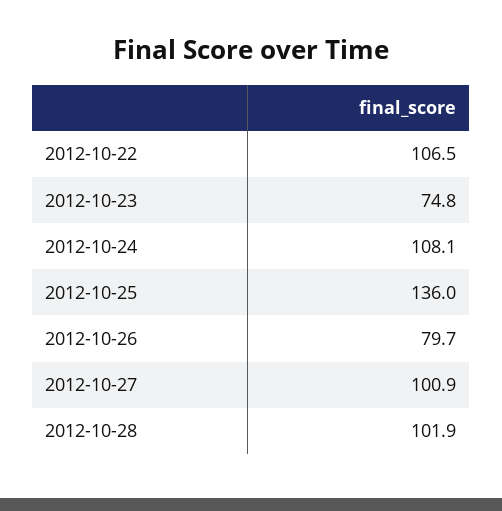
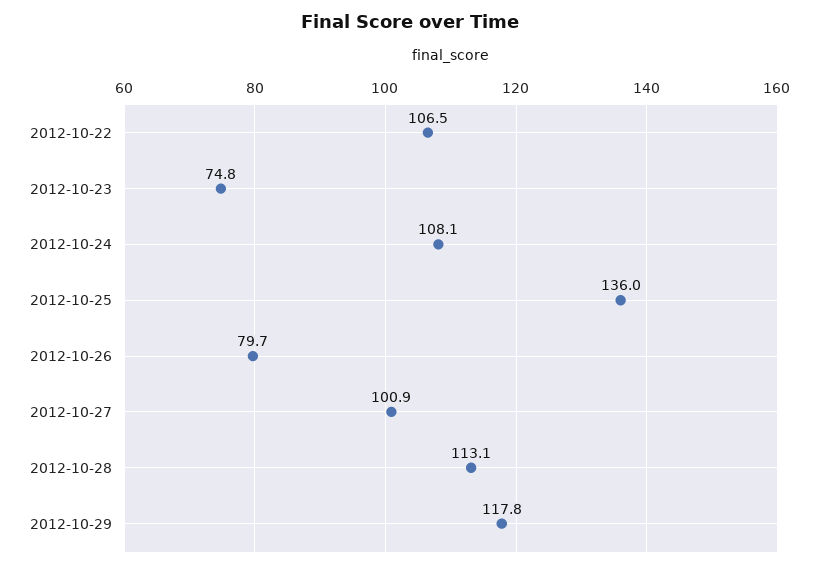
2012-10-28: 101.9 -> 113.1
2012-10-29: none -> 117.8

